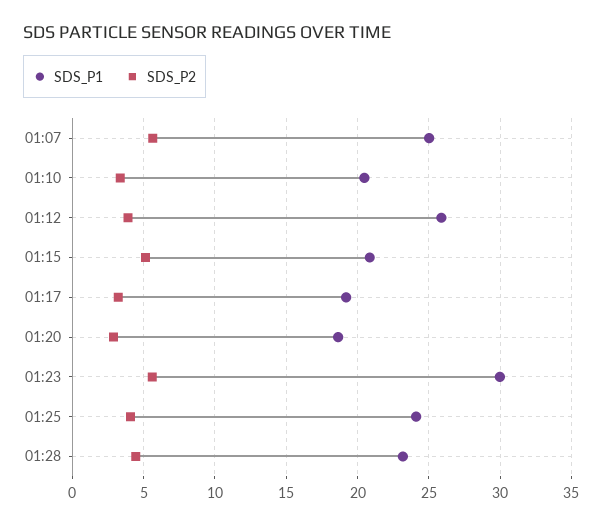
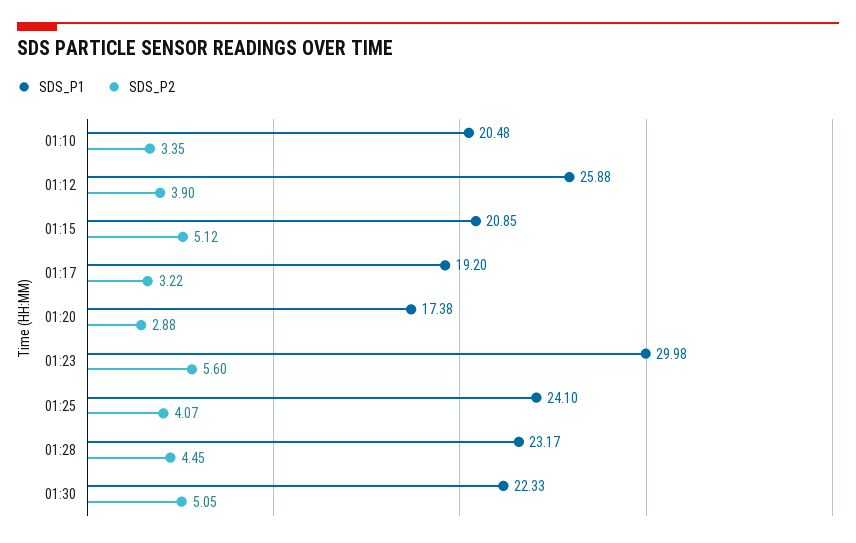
SDS_P1, 01:07: 25 -> none
SDS_P2, 01:07: 5.5 -> none
SDS_P1, 01:20: 18.5 -> 17.38
SDS_P1, 01:30: none -> 22.33
SDS_P2, 01:30: none -> 5.05

